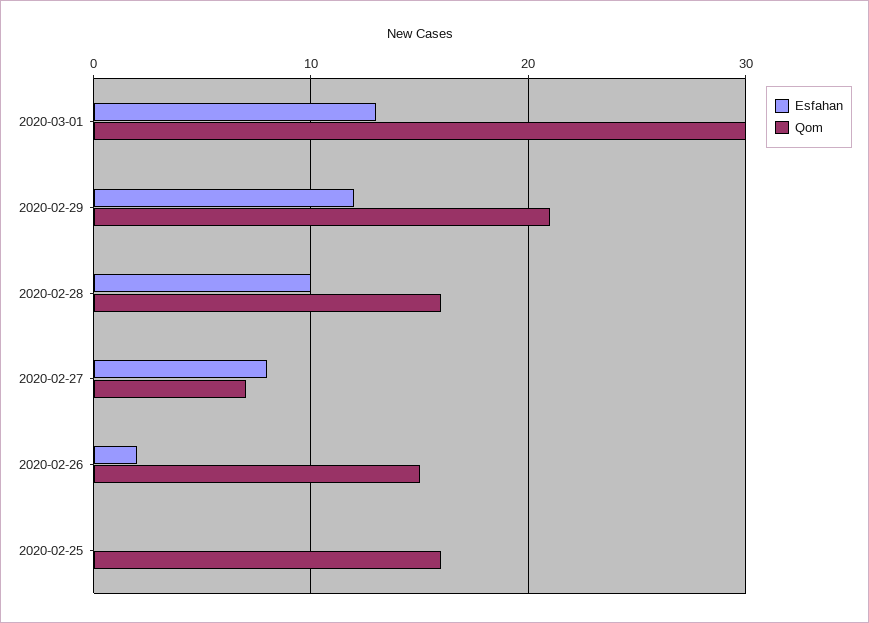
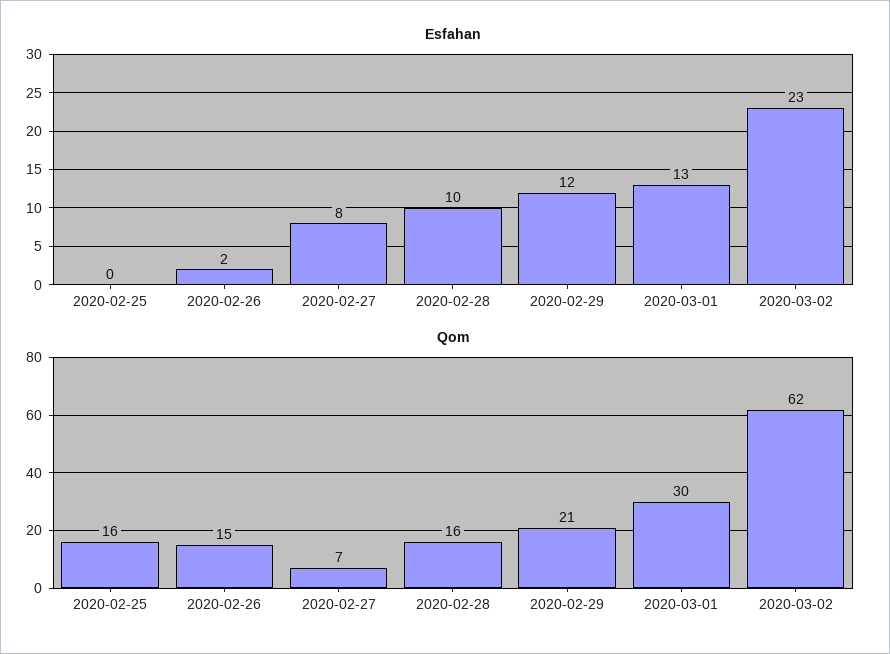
Esfahan, 2020-03-02: none -> 23
Qom, 2020-03-02: none -> 62

